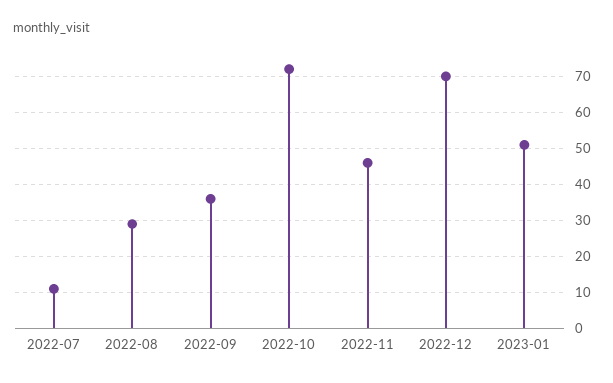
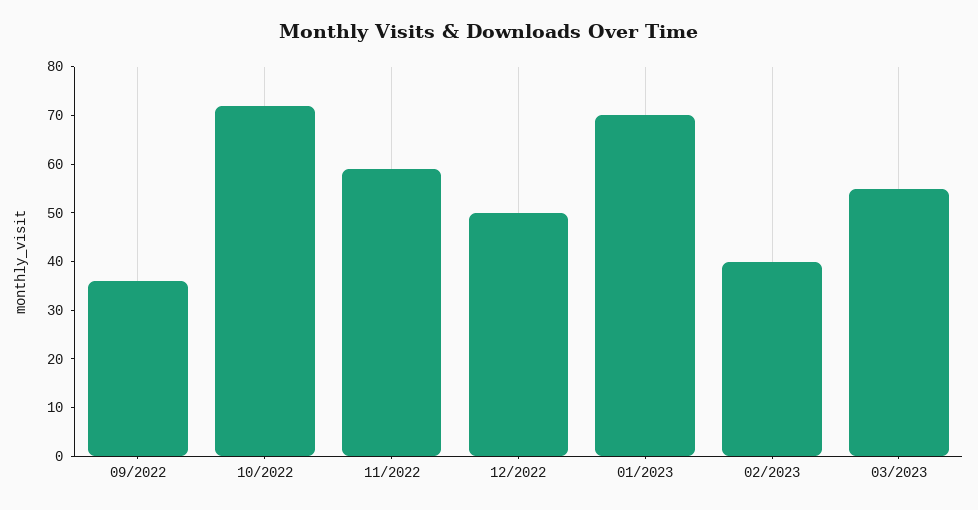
2022-07: 10 -> none
2022-08: 30 -> none
2022-11: 45 -> 60
2022-12: 70 -> 50
2023-01: 50 -> 70
02/2023: none -> 40
03/2023: none -> 55

